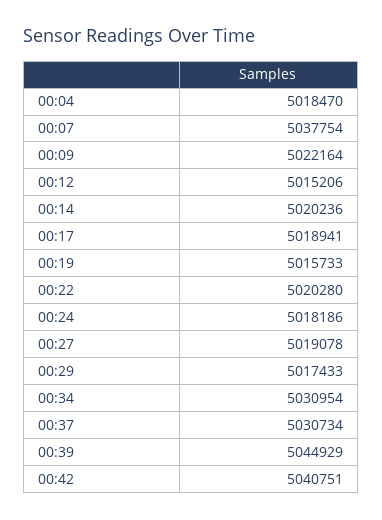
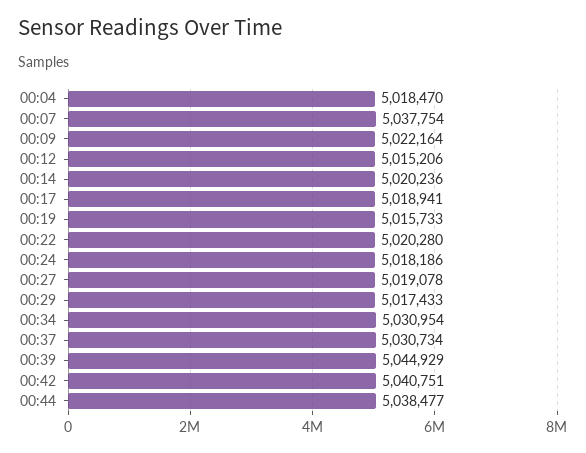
00:44: none -> 5038477

